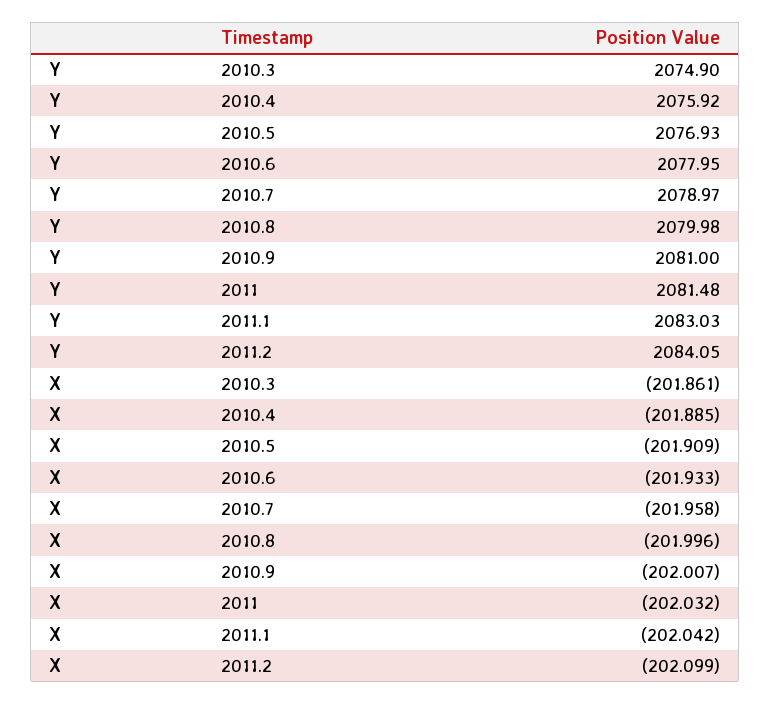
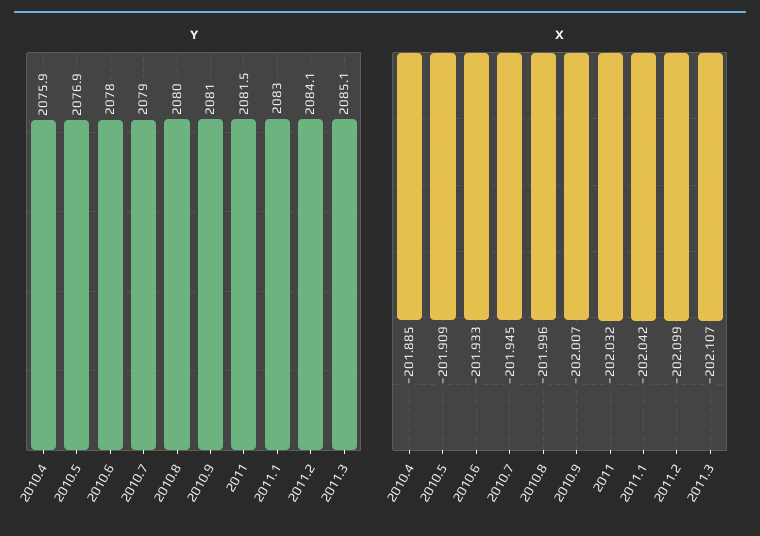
Y, 2010.3: 2074.9 -> none
X, 2010.3: -201.861 -> none
X, 2010.7: -201.958 -> -201.945
Y, 2011.3: none -> 2085.1
X, 2011.3: none -> -202.107

